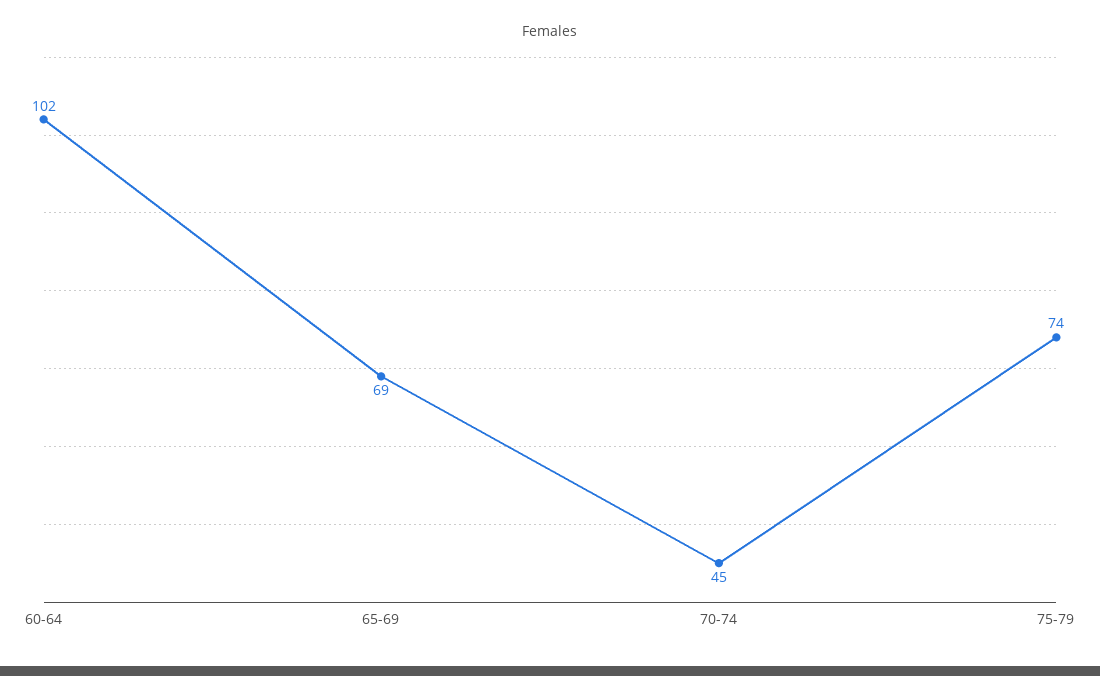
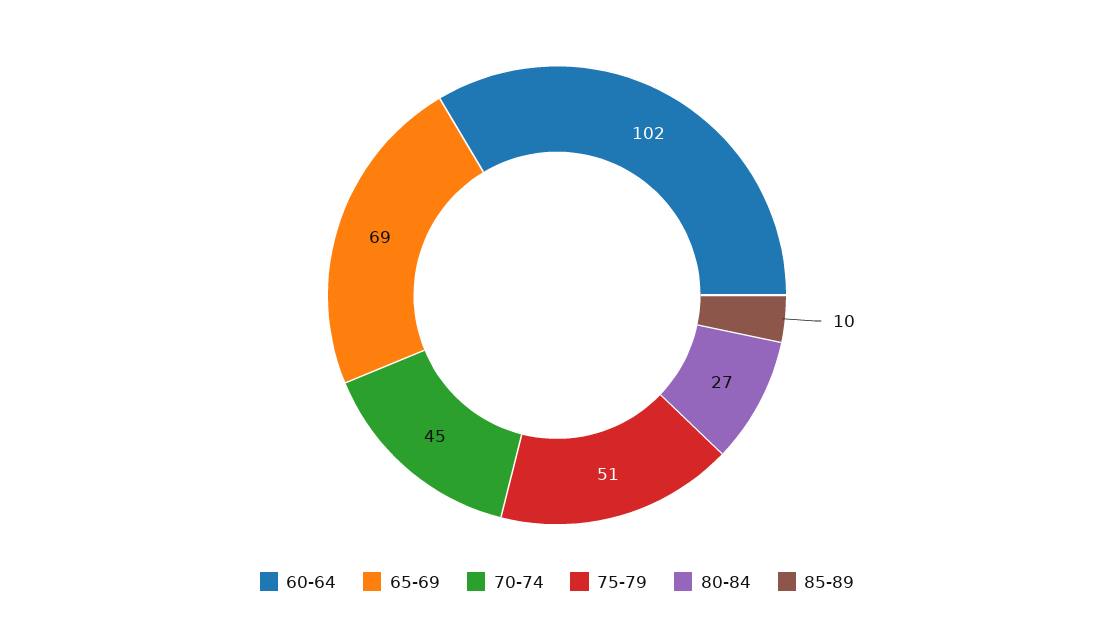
75-79: 74 -> 51
80-84: none -> 27
85-89: none -> 10

